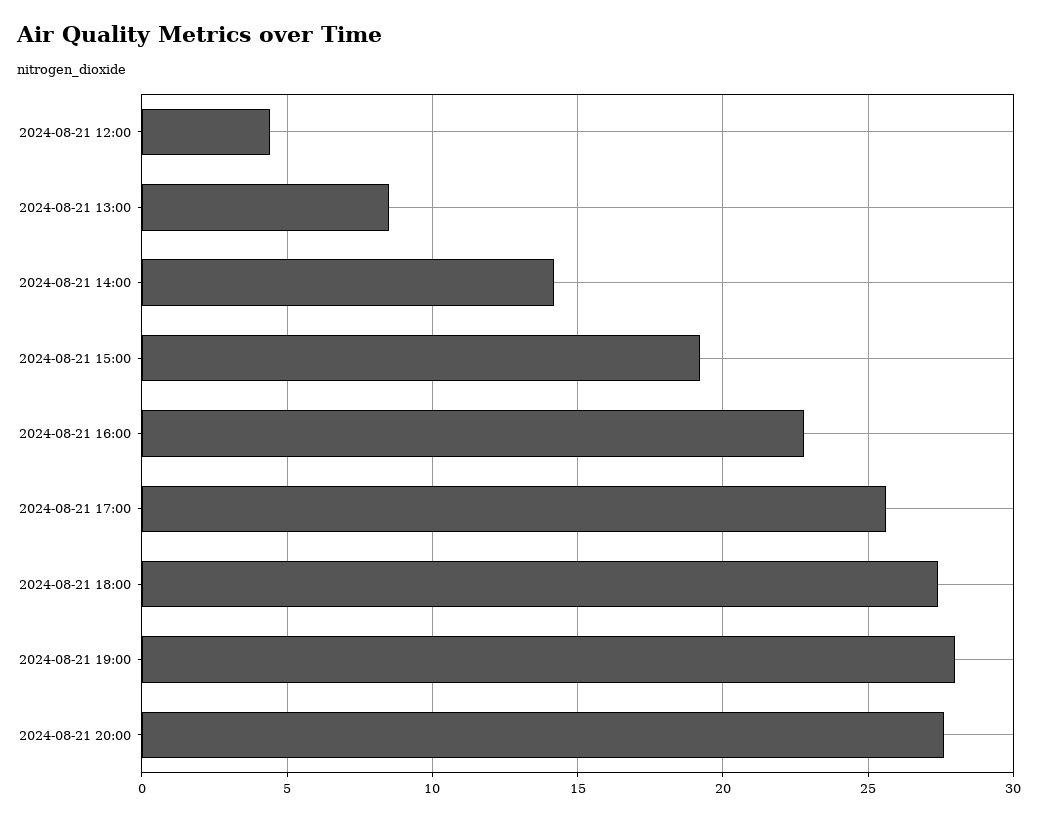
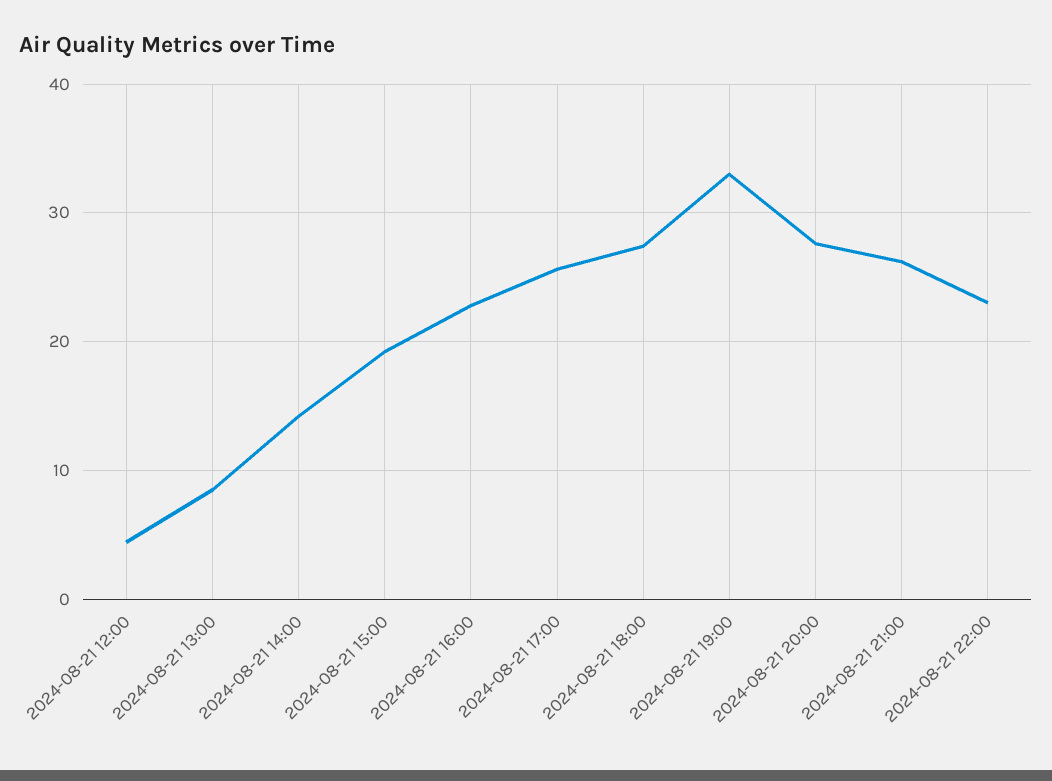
2024-08-21 19:00: 28 -> 33
2024-08-21 21:00: none -> 26
2024-08-21 22:00: none -> 23

